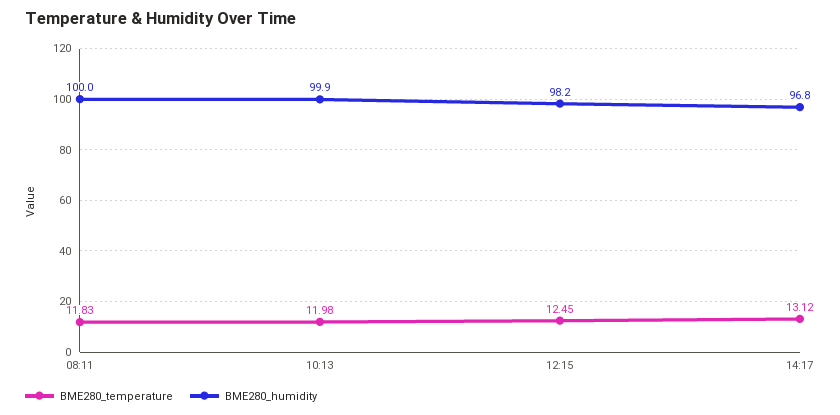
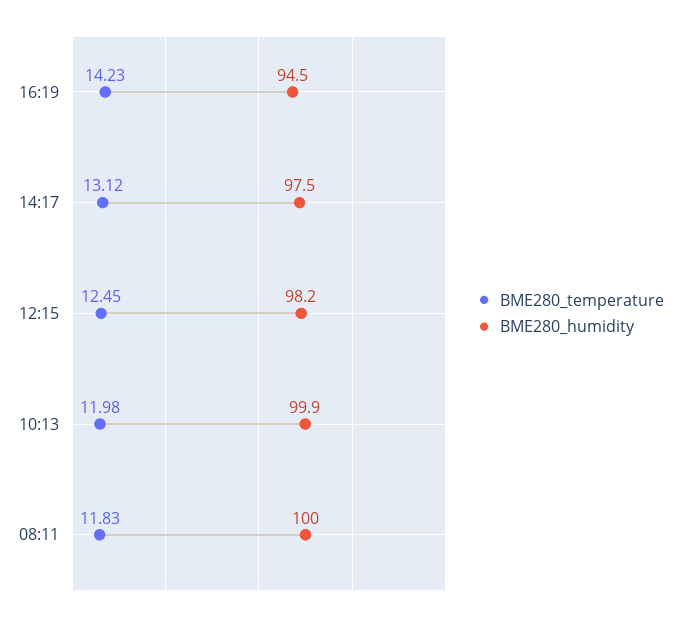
BME280_humidity, 14:17: 96.8 -> 97.5
BME280_temperature, 16:19: none -> 14.23
BME280_humidity, 16:19: none -> 94.5

